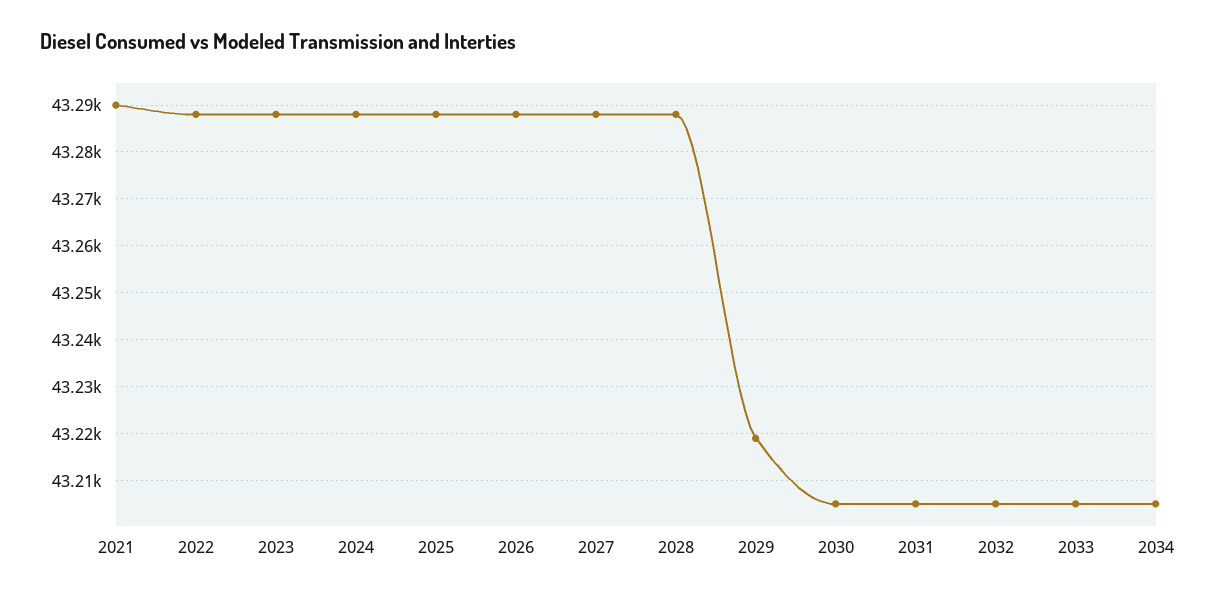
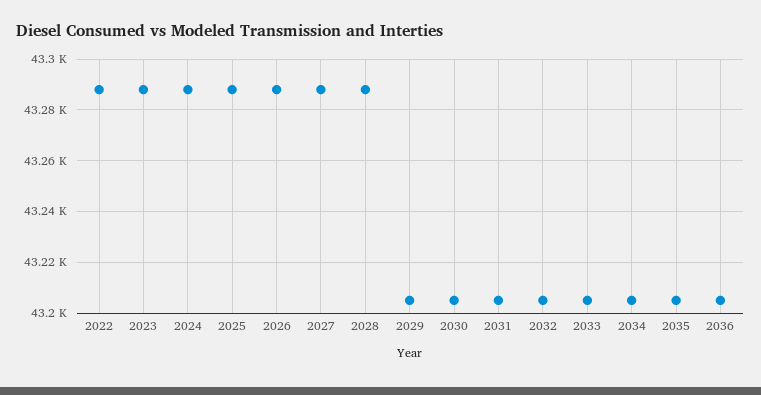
2021: 43290 -> none
2029: 43220 -> 43205
2035: none -> 43205
2036: none -> 43205

